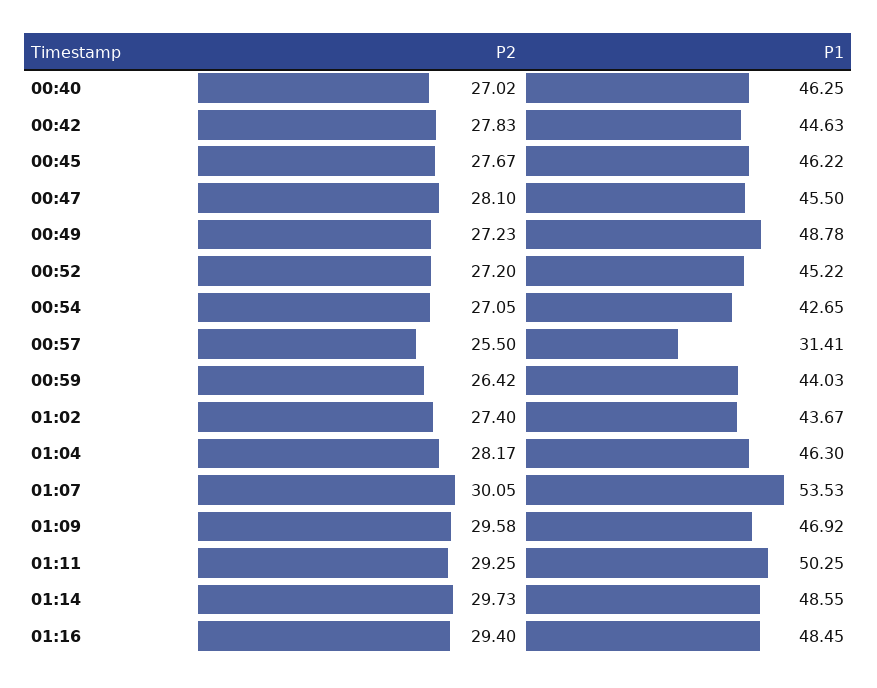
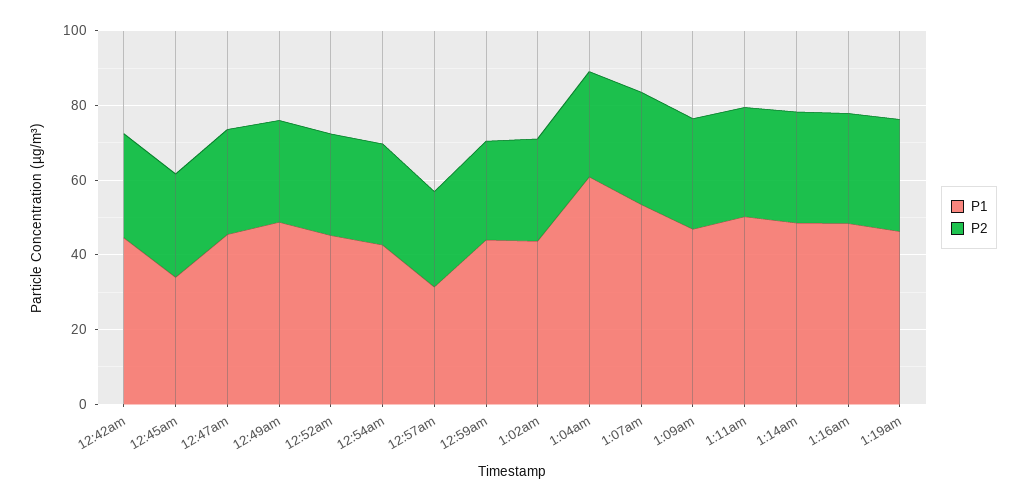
P2, 00:40: 27.02 -> none
P1, 00:40: 46.25 -> none
P1, 00:45: 46.22 -> 35
P1, 01:04: 46.3 -> 60
P1, 1:19am: none -> 45
P2, 1:19am: none -> 30

